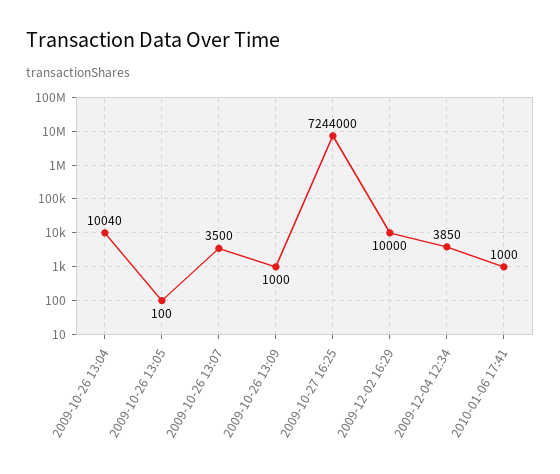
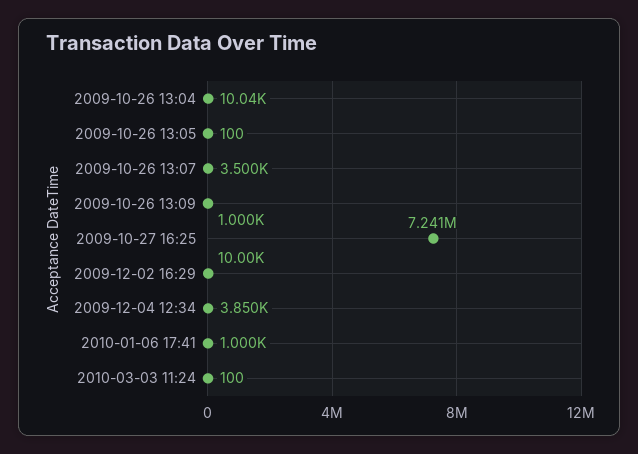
2009-10-27 16:25: 7244000 -> 7241000
2010-03-03 11:24: none -> 100

